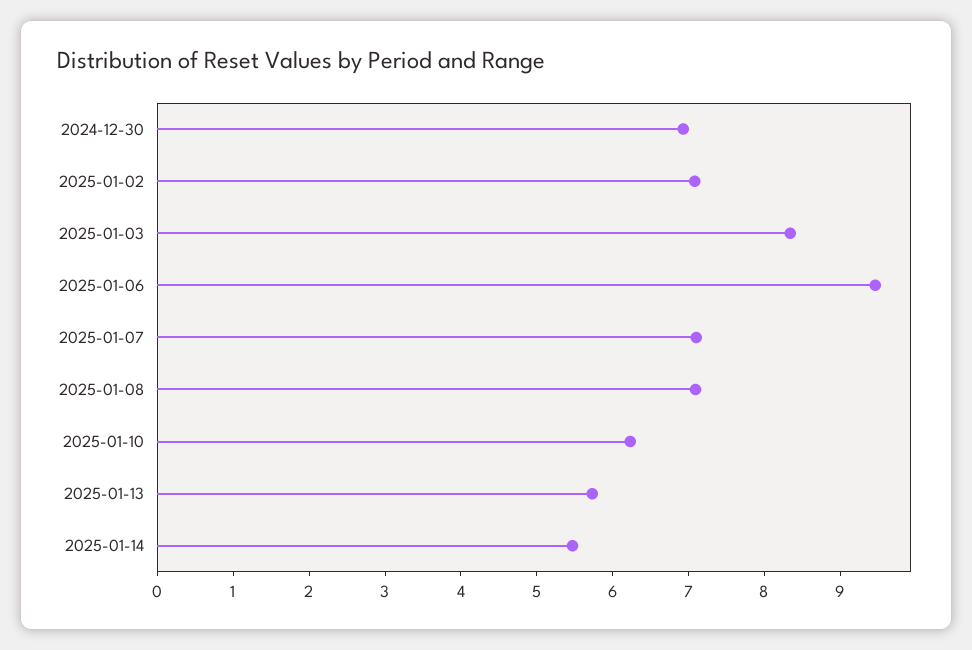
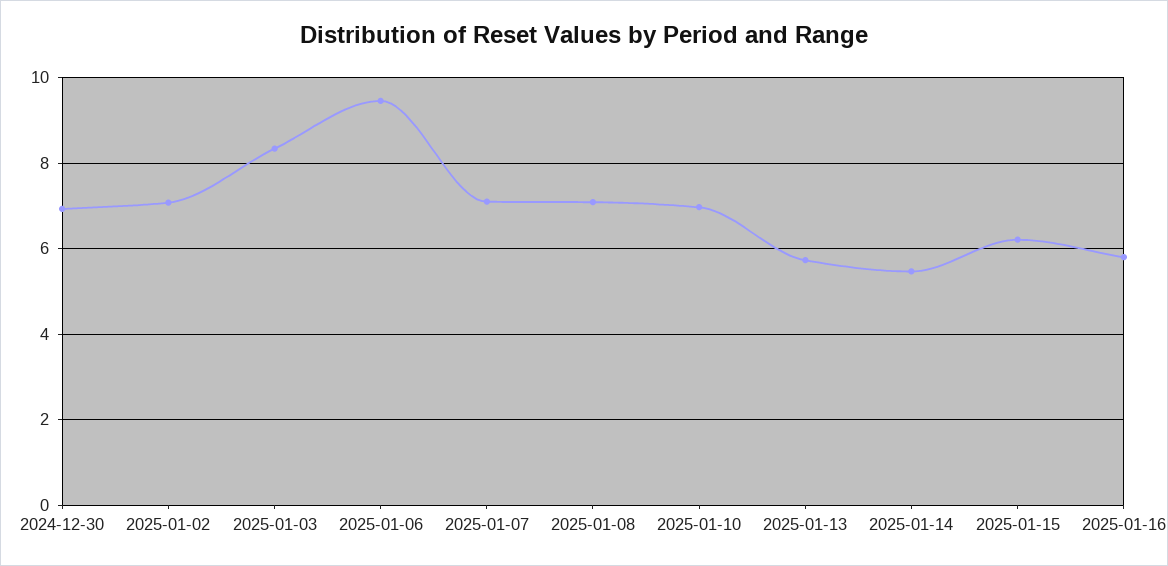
2025-01-10: 6.2 -> 7
2025-01-15: none -> 6.2
2025-01-16: none -> 5.8

